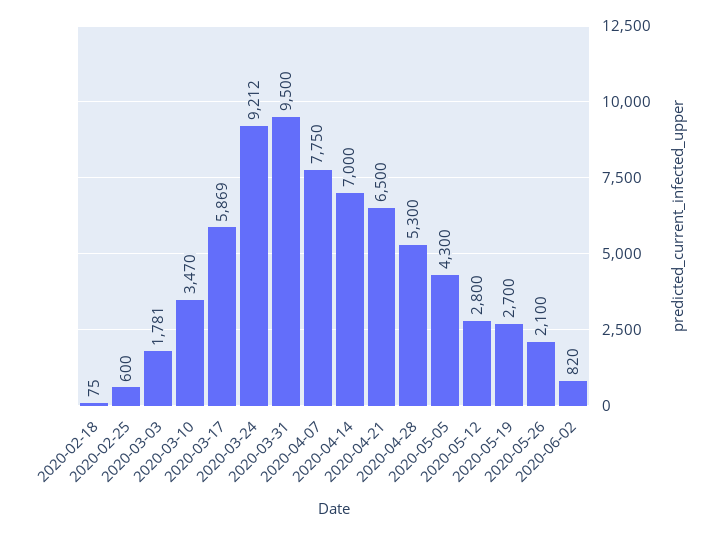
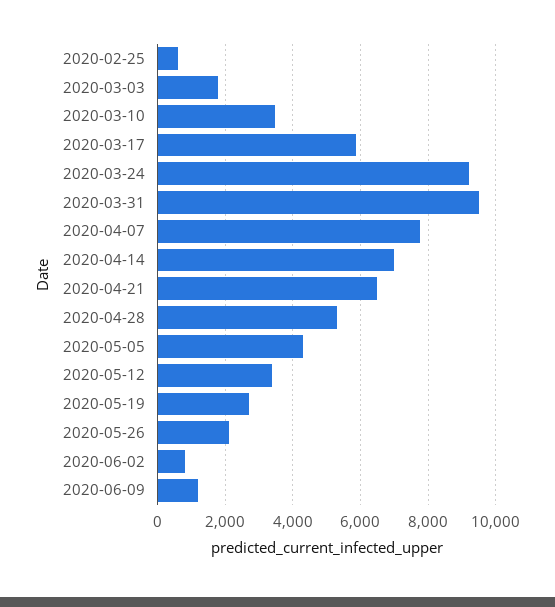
2020-02-18: 75 -> none
2020-05-12: 2800 -> 3400
2020-06-09: none -> 1200

